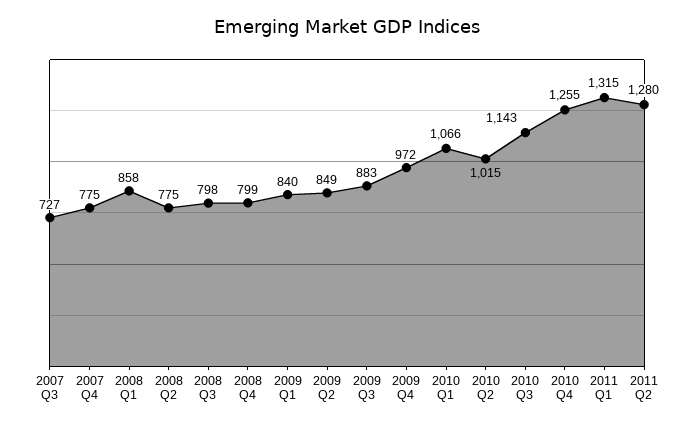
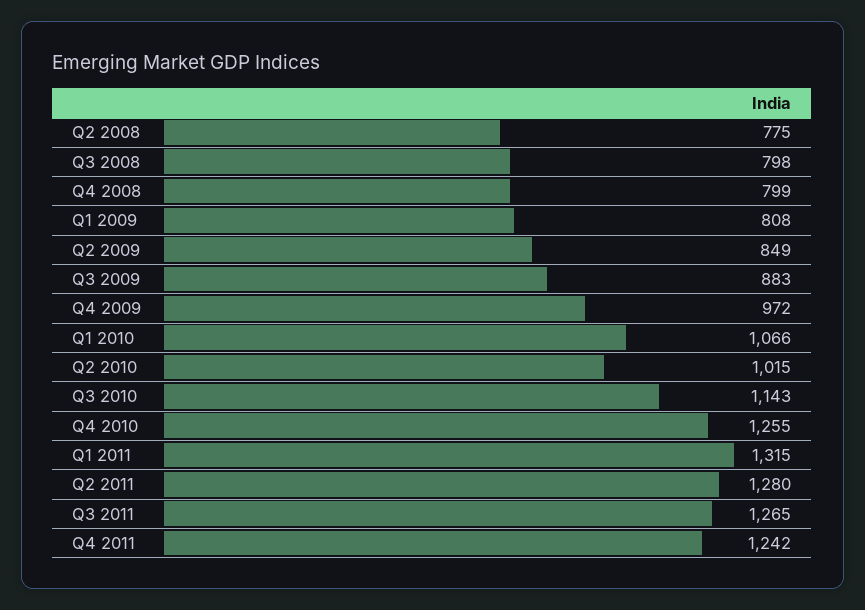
2007 Q3: 727 -> none
2007 Q4: 775 -> none
2008 Q1: 858 -> none
2009 Q1: 840 -> 808
Q3 2011: none -> 1265
Q4 2011: none -> 1242

